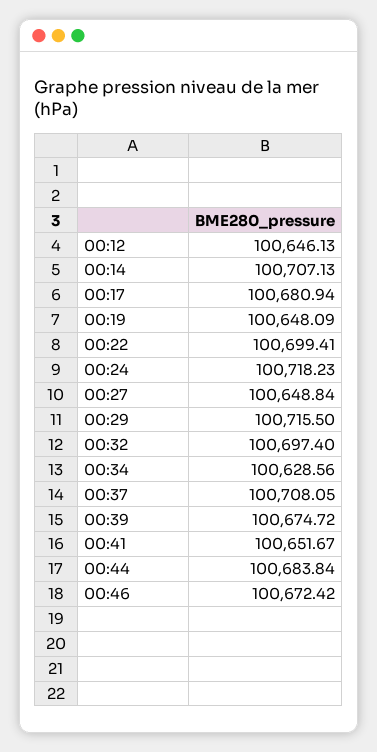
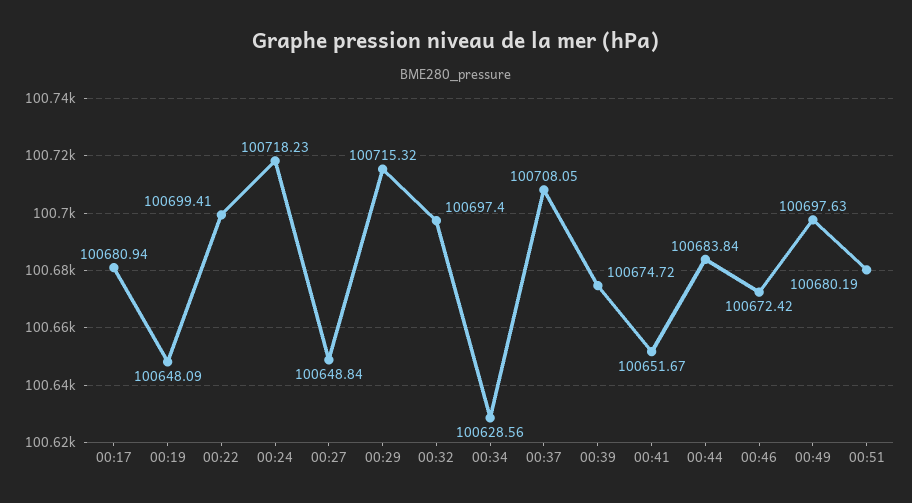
00:12: 100646.13 -> none
00:14: 100707.13 -> none
00:29: 100715.5 -> 100715.32
00:49: none -> 100697.63
00:51: none -> 100680.19

